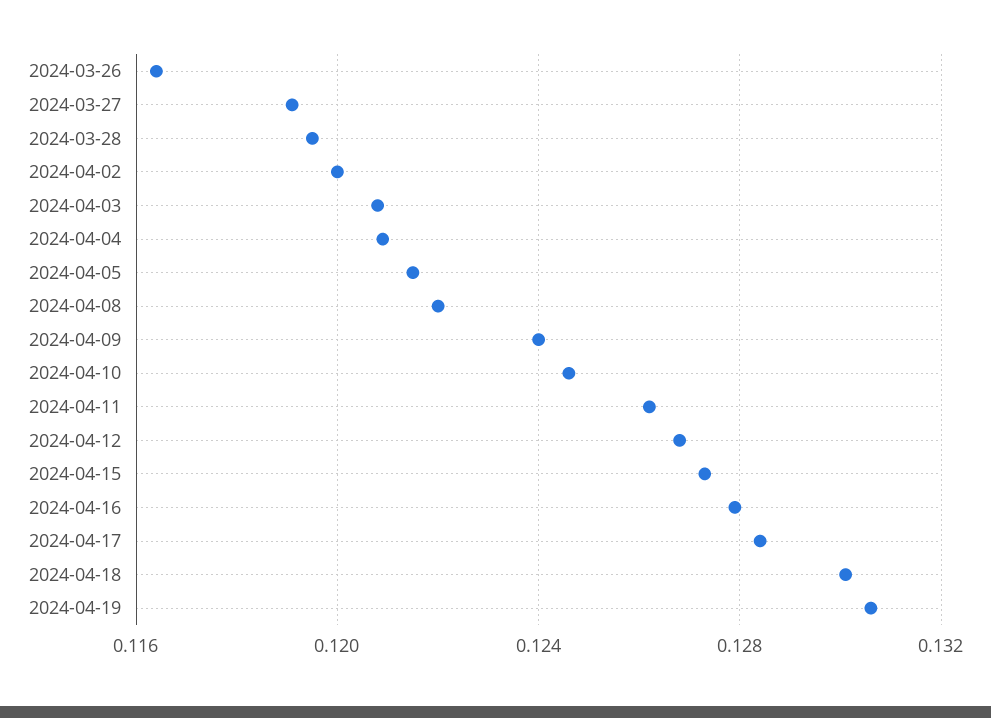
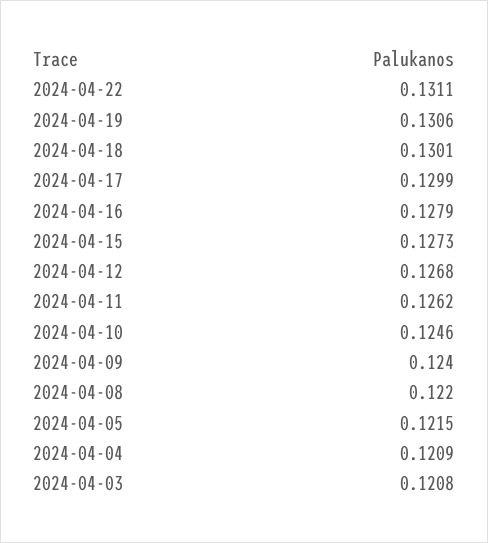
2024-03-26: 0.1165 -> none
2024-03-27: 0.119 -> none
2024-03-28: 0.1195 -> none
2024-04-02: 0.12 -> none
2024-04-17: 0.1285 -> 0.1299
2024-04-22: none -> 0.1311

